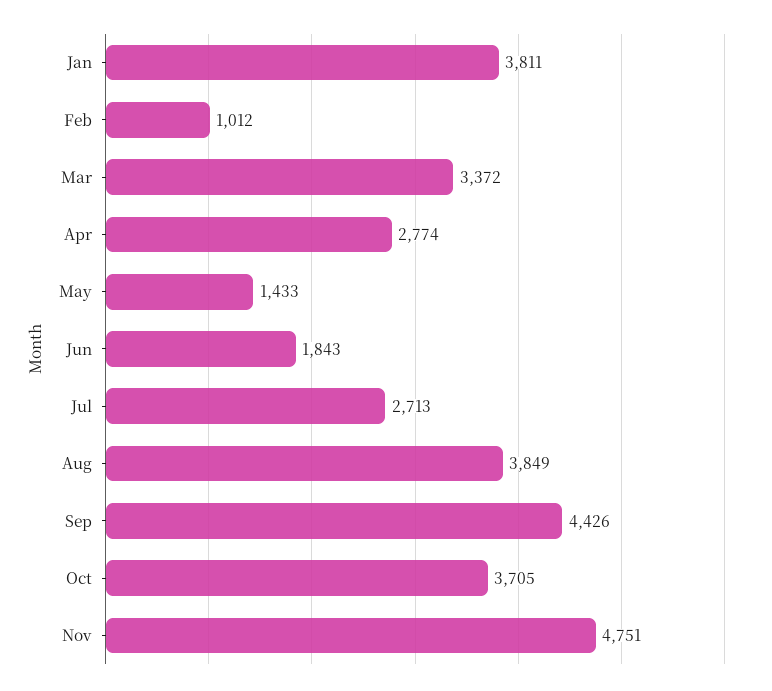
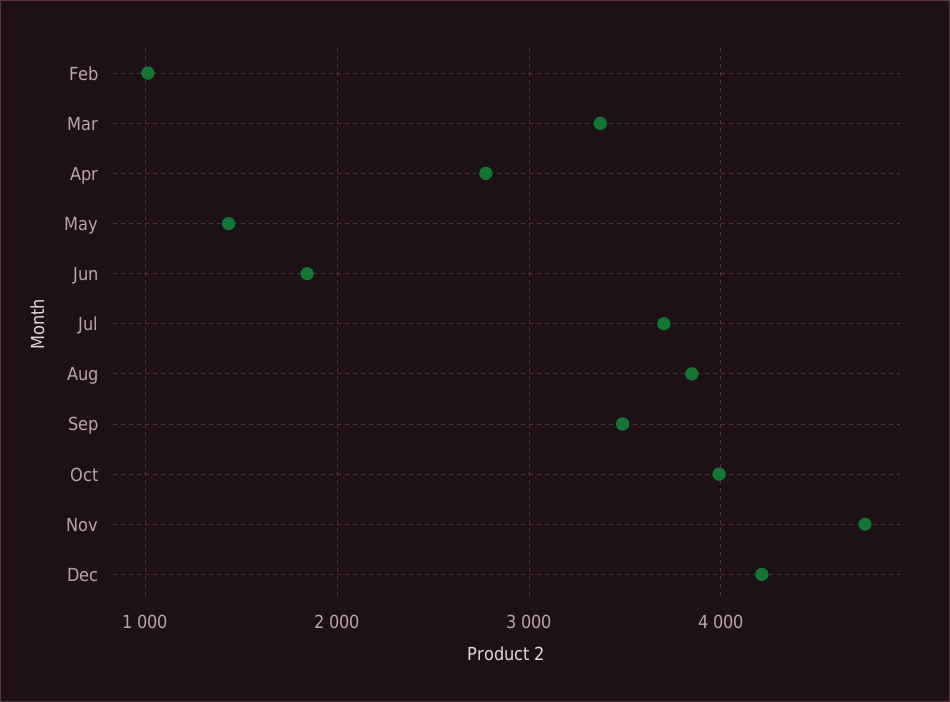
Jan: 3811 -> none
Jul: 2713 -> 3700
Sep: 4426 -> 3500
Oct: 3705 -> 4000
Dec: none -> 4200

